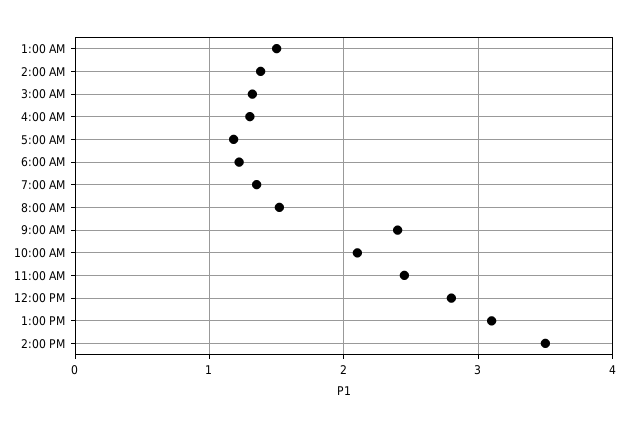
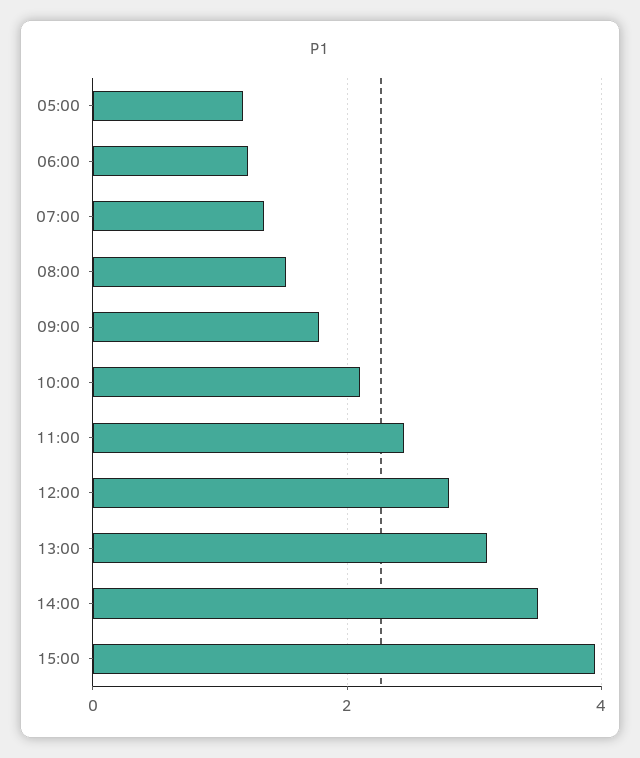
1:00 AM: 1.5 -> none
2:00 AM: 1.4 -> none
3:00 AM: 1.3 -> none
4:00 AM: 1.3 -> none
9:00 AM: 2.4 -> 1.8
15:00: none -> 4

